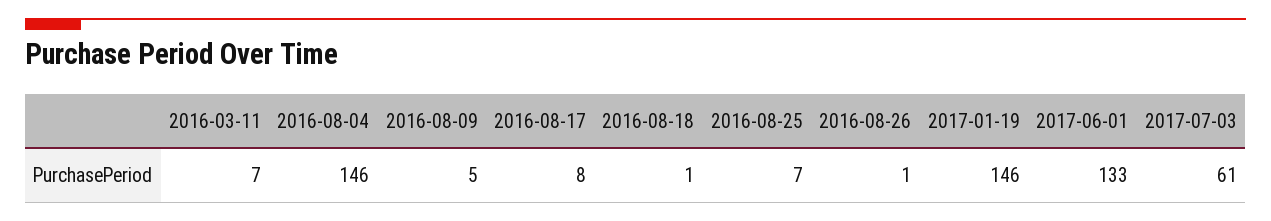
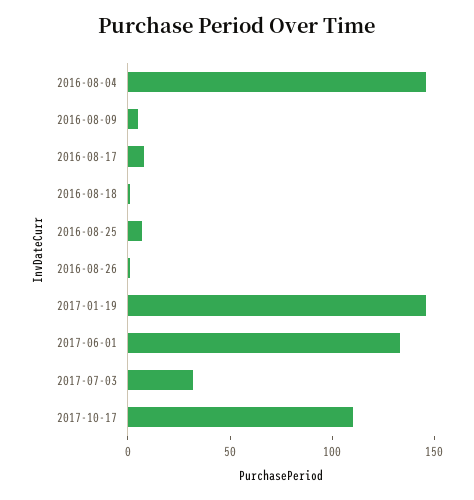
2016-03-11: 7 -> none
2017-07-03: 61 -> 30
2017-10-17: none -> 110

